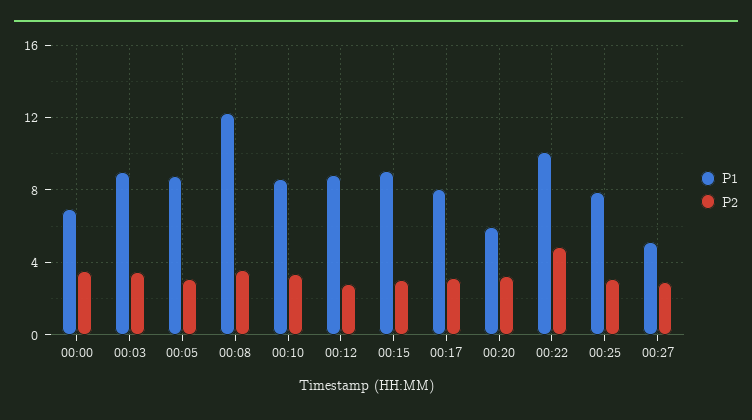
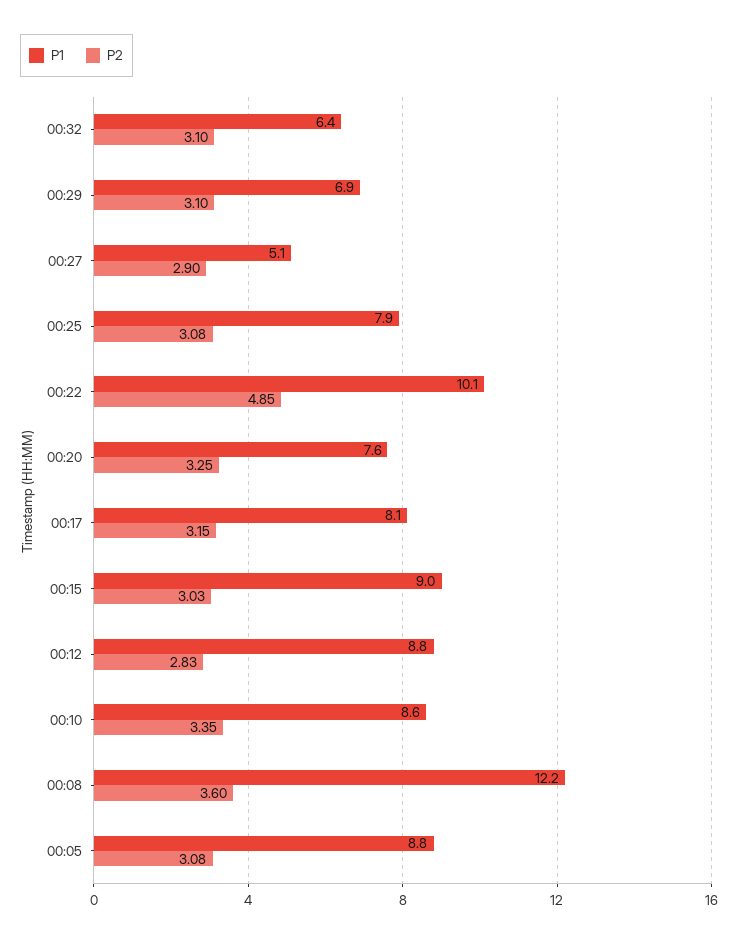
P1, 00:00: 7 -> none
P2, 00:00: 3.5 -> none
P1, 00:03: 9 -> none
P2, 00:03: 3.5 -> none
P1, 00:20: 6 -> 7.6
P1, 00:32: none -> 6.4
P2, 00:32: none -> 3.1
P1, 00:29: none -> 6.9
P2, 00:29: none -> 3.1

